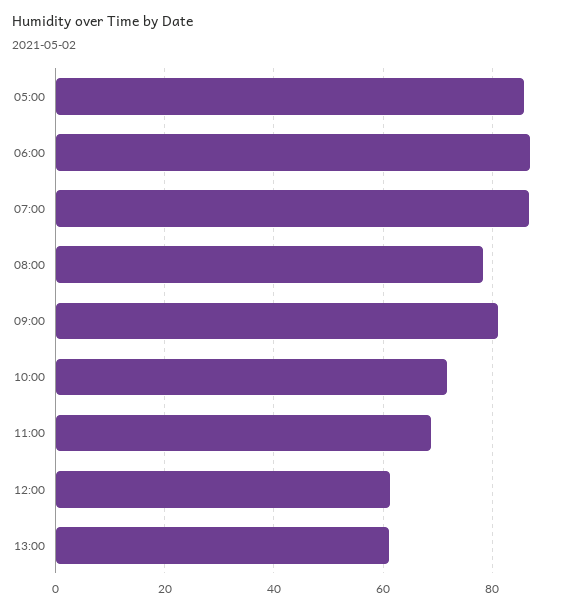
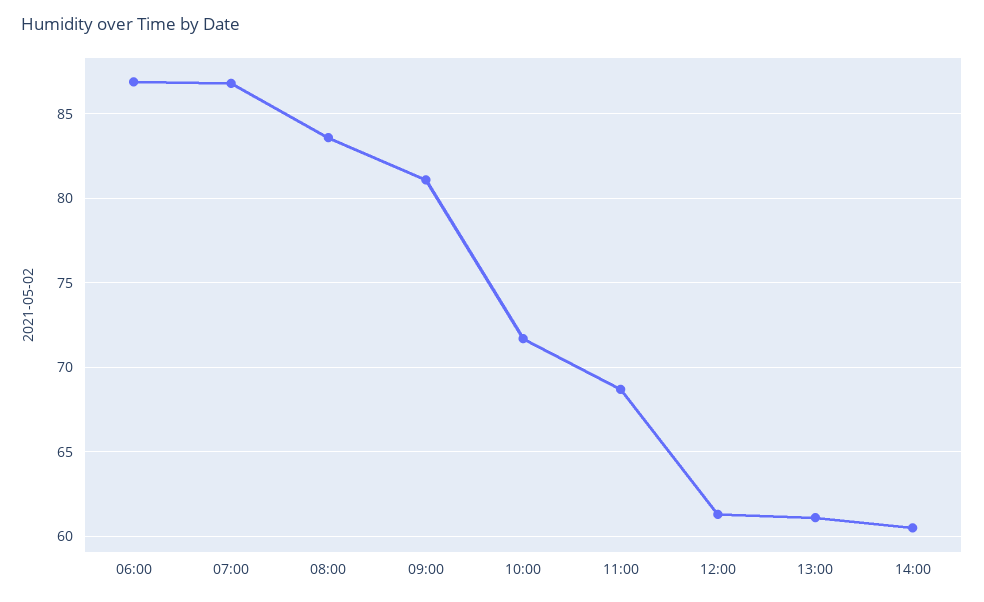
05:00: 86 -> none
08:00: 78 -> 83.5
14:00: none -> 60.5

